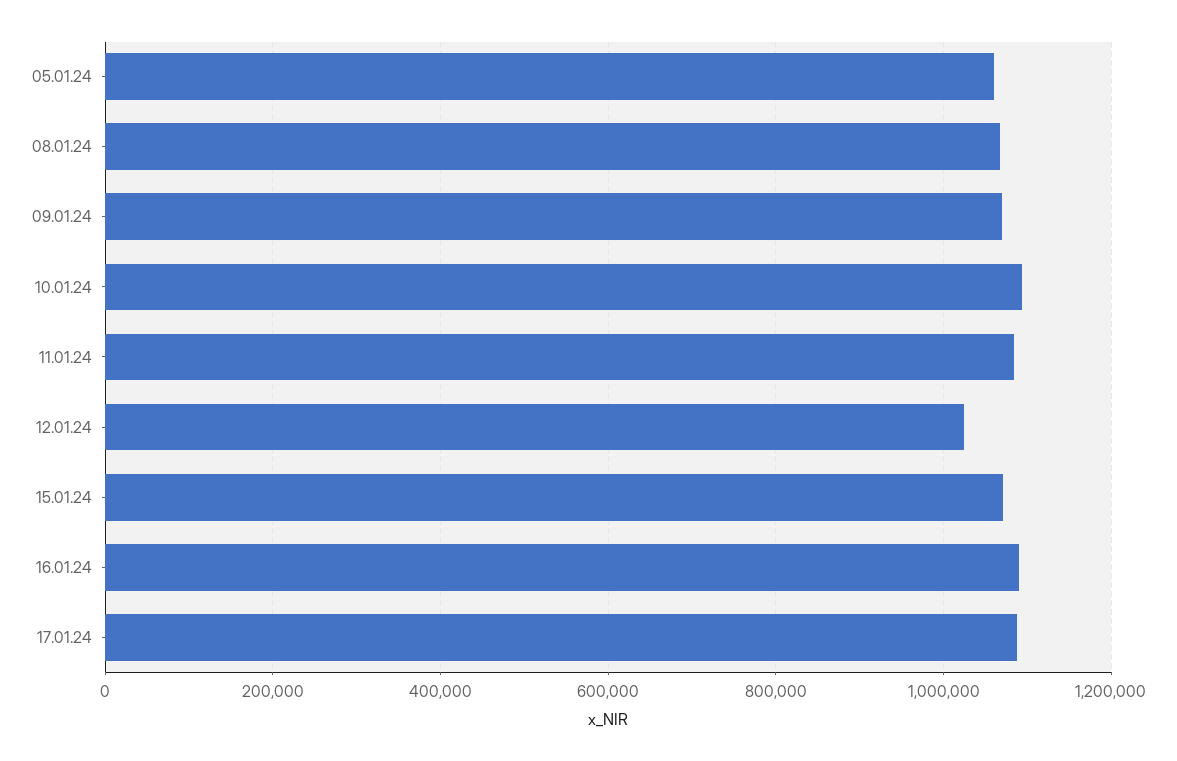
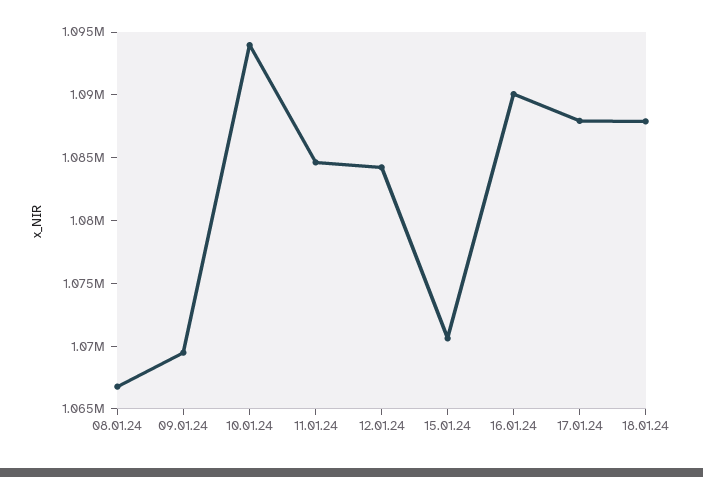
05.01.24: 1060000 -> none
12.01.24: 1020000 -> 1084000
18.01.24: none -> 1088000

